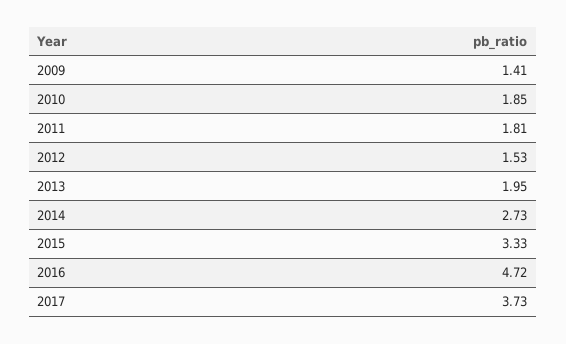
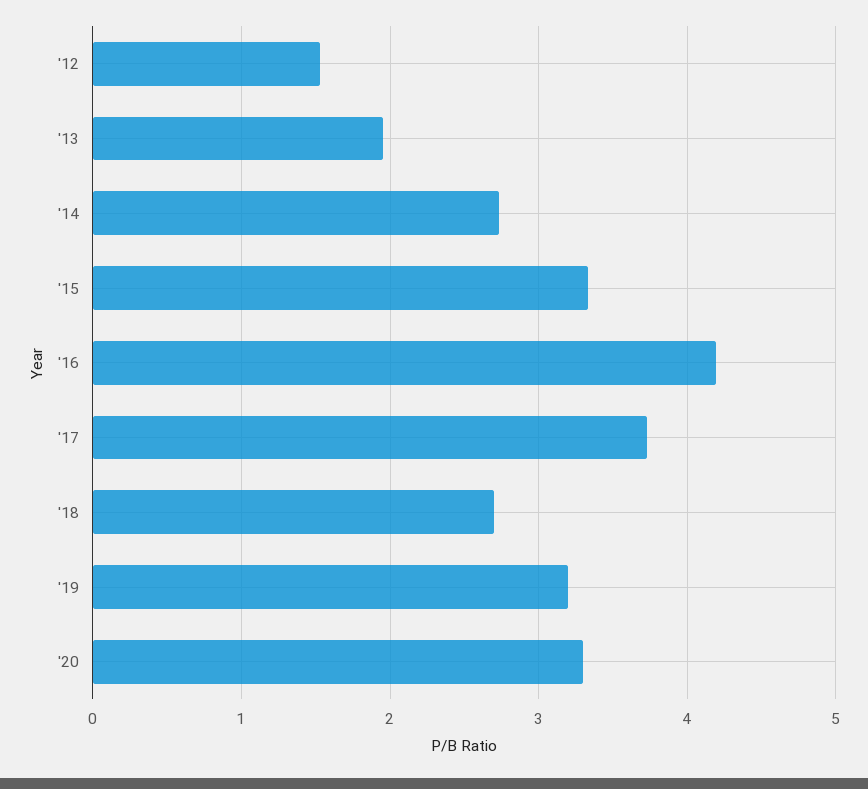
2009: 1.41 -> none
2010: 1.85 -> none
2011: 1.81 -> none
2016: 4.72 -> 4.2
'18: none -> 2.7
'19: none -> 3.2
'20: none -> 3.3

